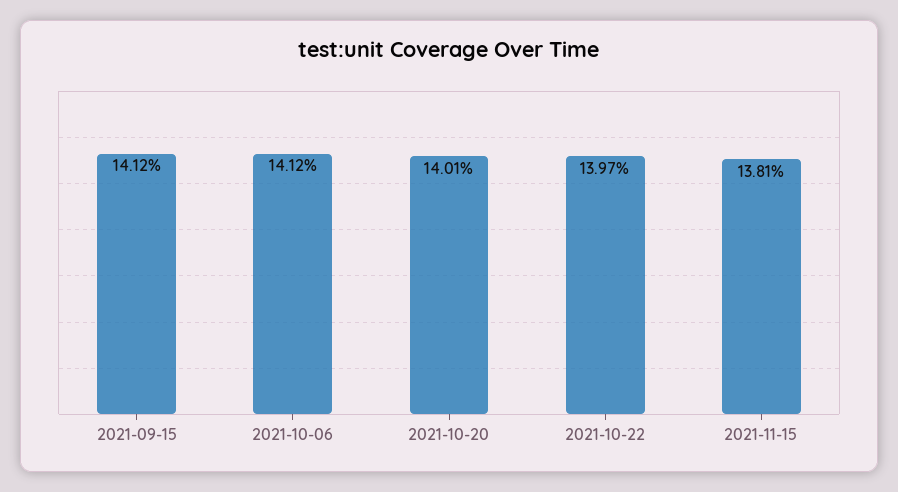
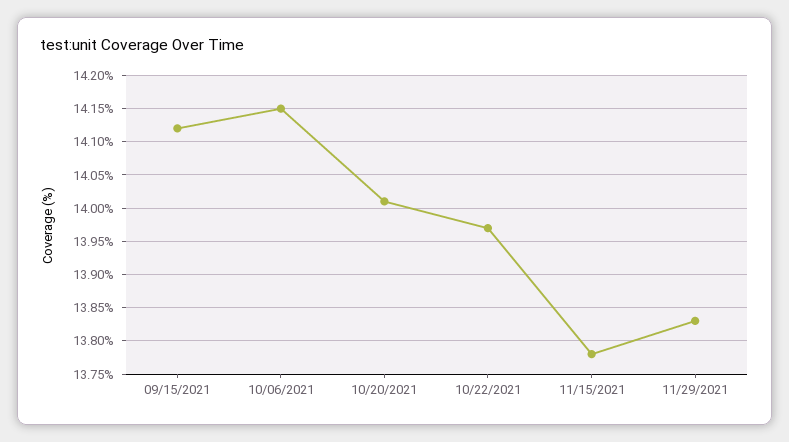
2021-10-06: 14.12 -> 14.15
2021-11-15: 13.81 -> 13.78
11/29/2021: none -> 13.83

